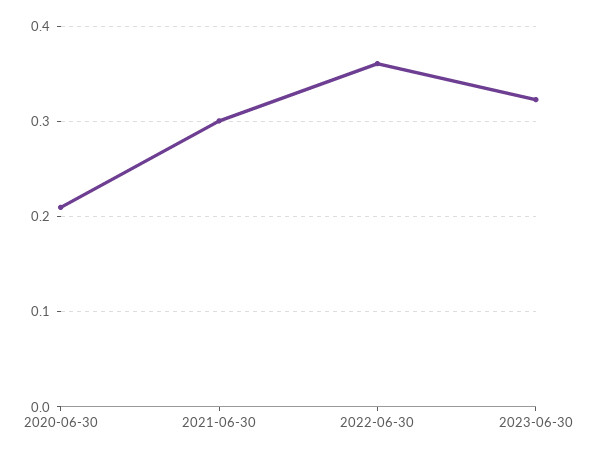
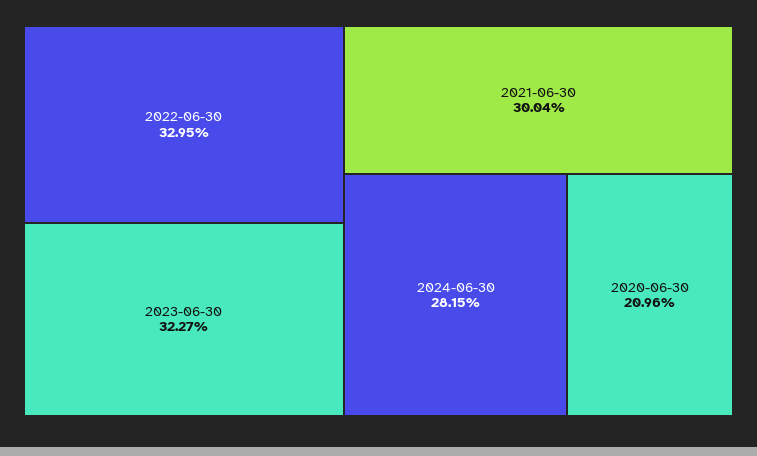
2022-06-30: 0.36 -> 0.3295
2024-06-30: none -> 0.2815

